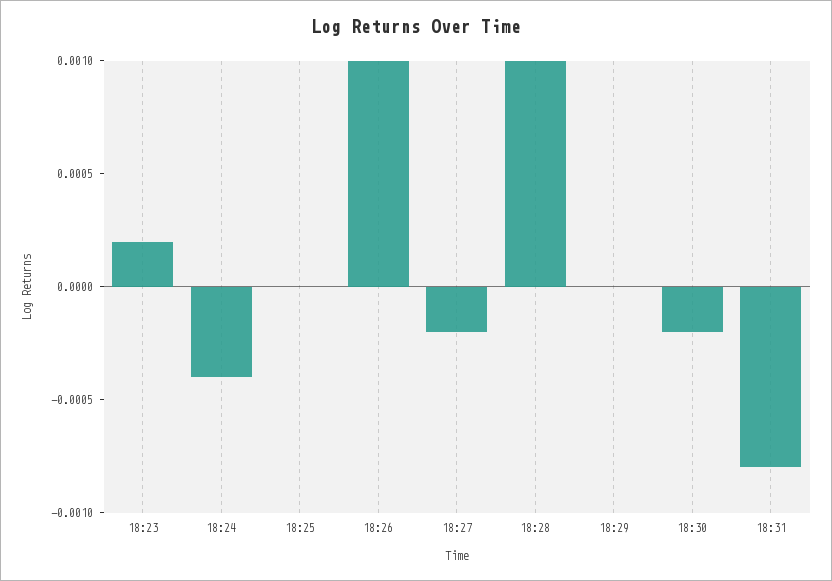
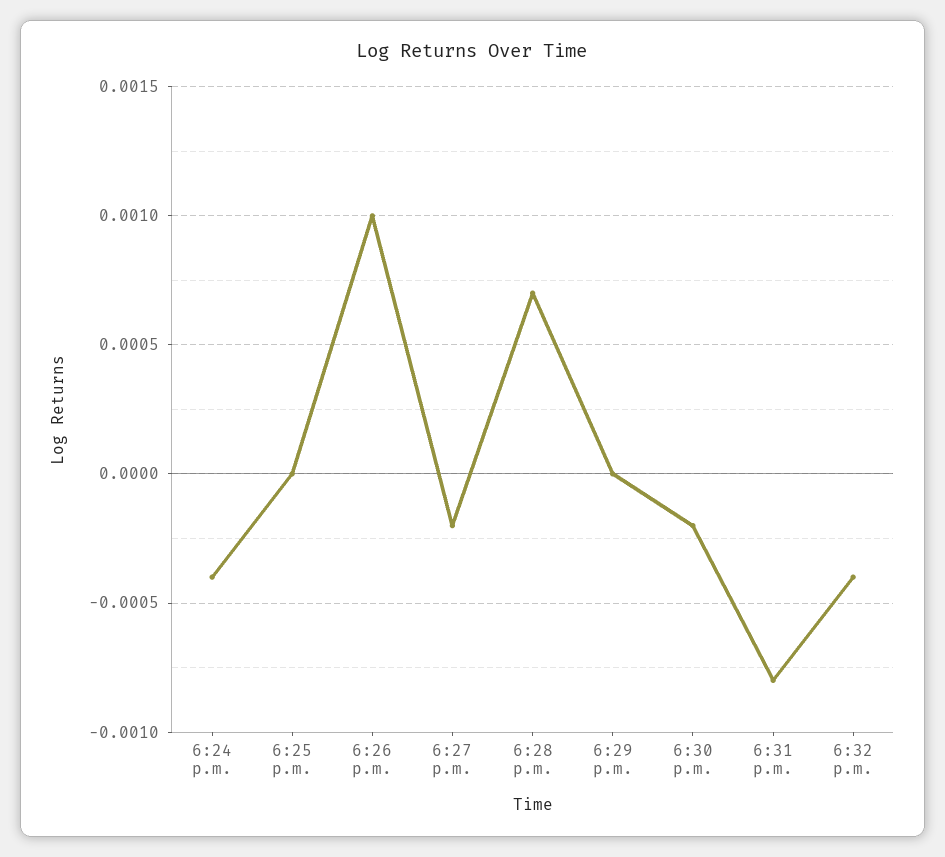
18:23: 0.0002 -> none
18:28: 0.001 -> 0.0007
6:32 p.m.: none -> -0.0004

